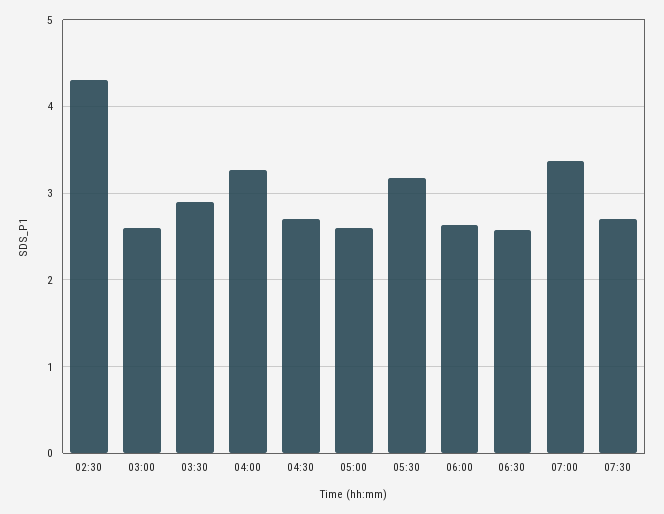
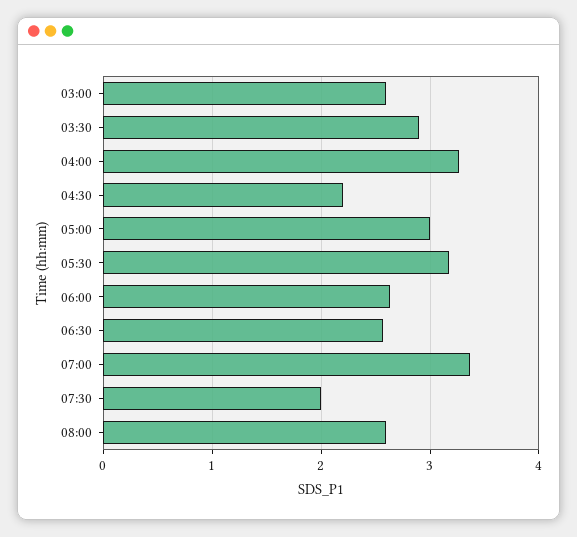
02:30: 4.3 -> none
04:30: 2.7 -> 2.2
05:00: 2.6 -> 3
07:30: 2.7 -> 2
08:00: none -> 2.6

